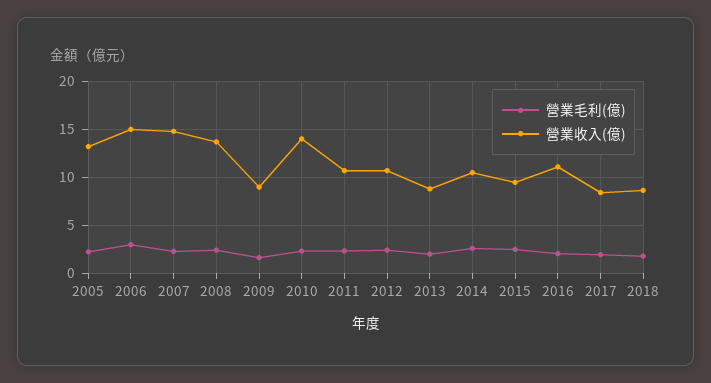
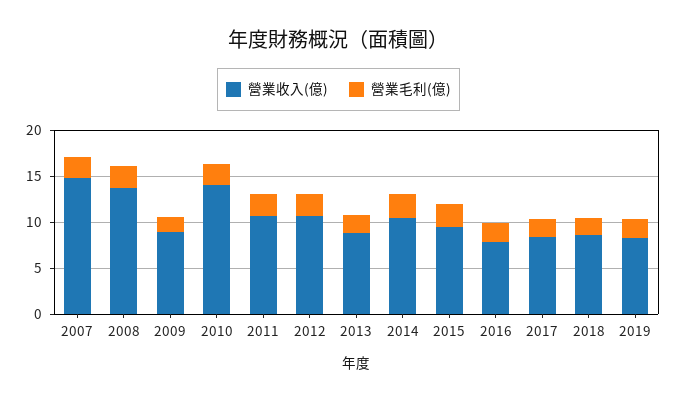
營業毛利(億), 2005: 2 -> none
營業收入(億), 2005: 13 -> none
營業毛利(億), 2006: 3 -> none
營業收入(億), 2006: 15 -> none
營業收入(億), 2016: 11 -> 8
營業收入(億), 2019: none -> 8
營業毛利(億), 2019: none -> 2

